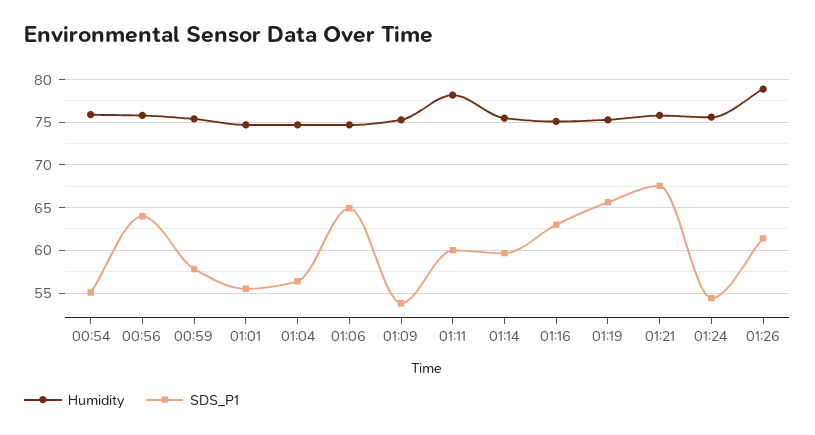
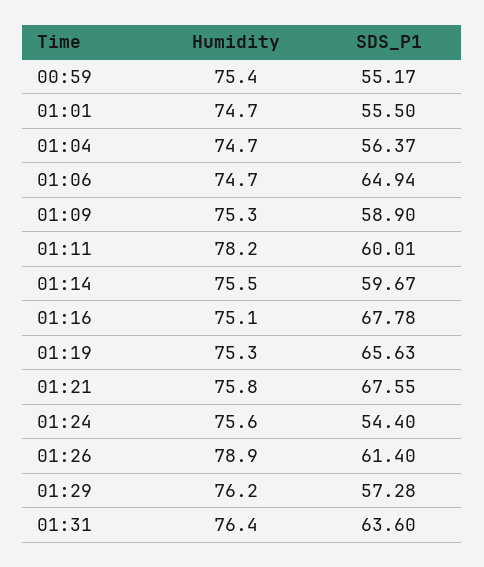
Humidity, 00:54: 76 -> none
SDS_P1, 00:54: 55 -> none
Humidity, 00:56: 76 -> none
SDS_P1, 00:56: 64 -> none
SDS_P1, 00:59: 58 -> 55.17
SDS_P1, 01:09: 54 -> 58.9
SDS_P1, 01:16: 63 -> 67.78
Humidity, 01:29: none -> 76.2
SDS_P1, 01:29: none -> 57.28
Humidity, 01:31: none -> 76.4
SDS_P1, 01:31: none -> 63.6

